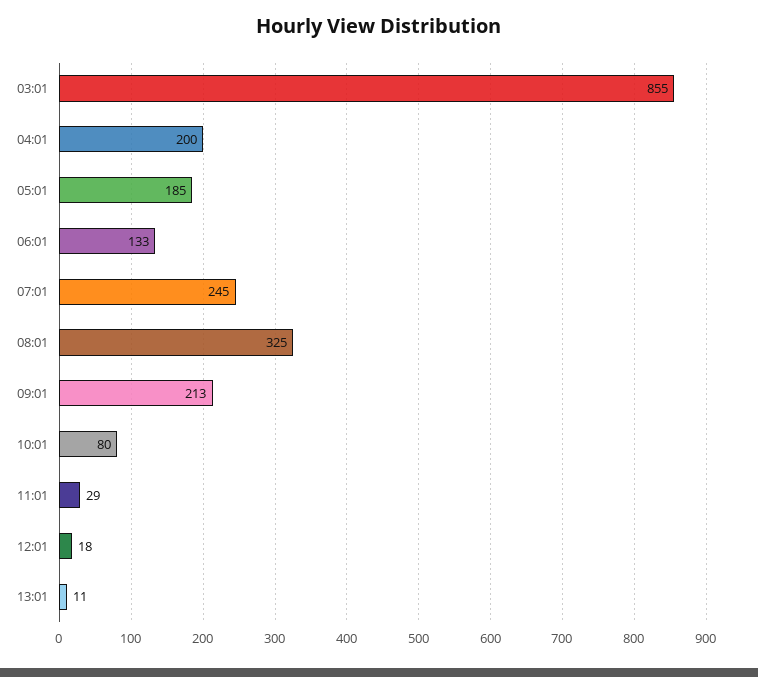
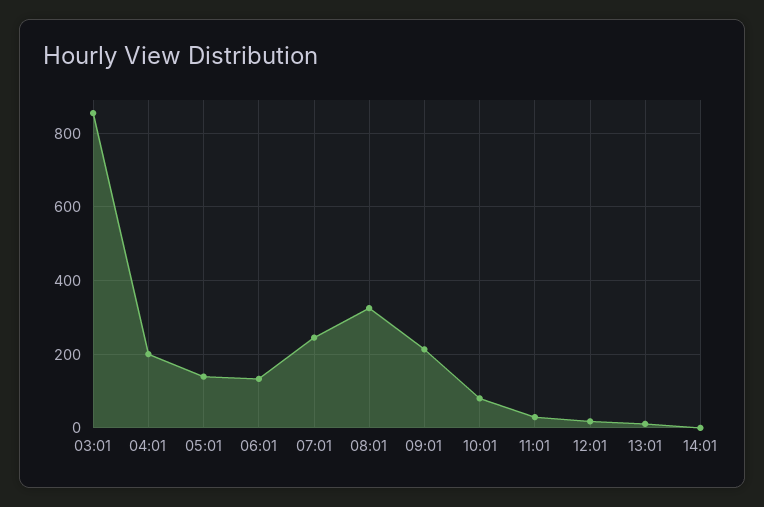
05:01: 185 -> 140
14:01: none -> 0

